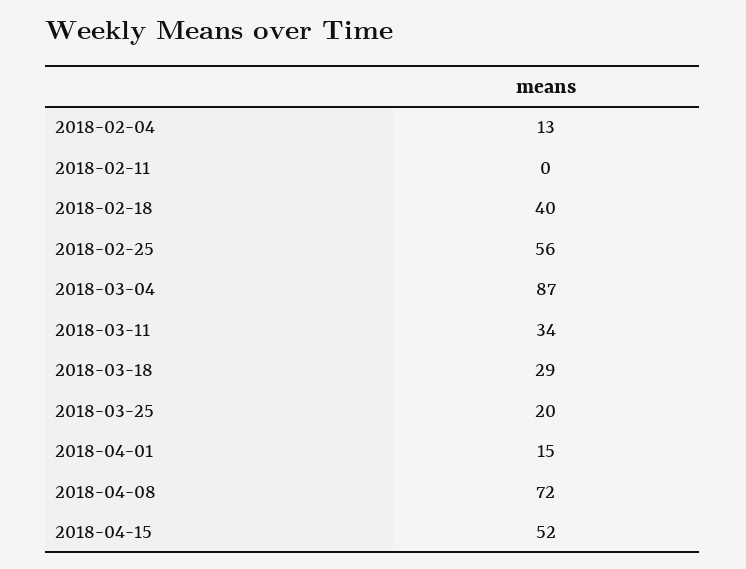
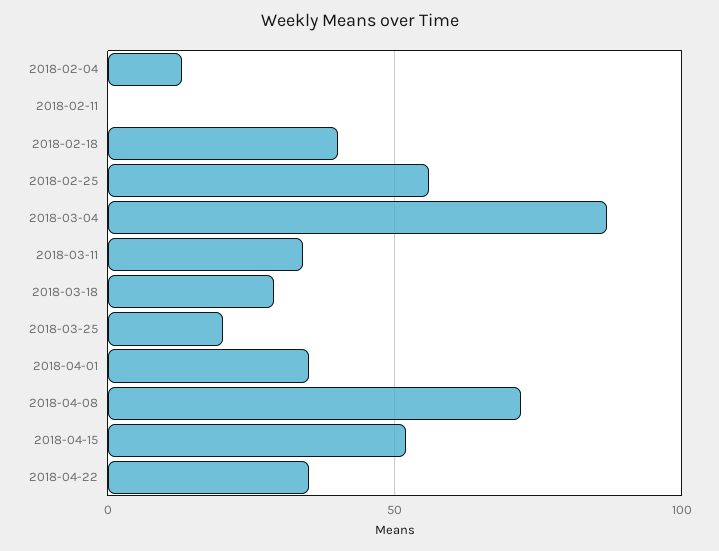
2018-04-01: 15 -> 35
2018-04-22: none -> 35

